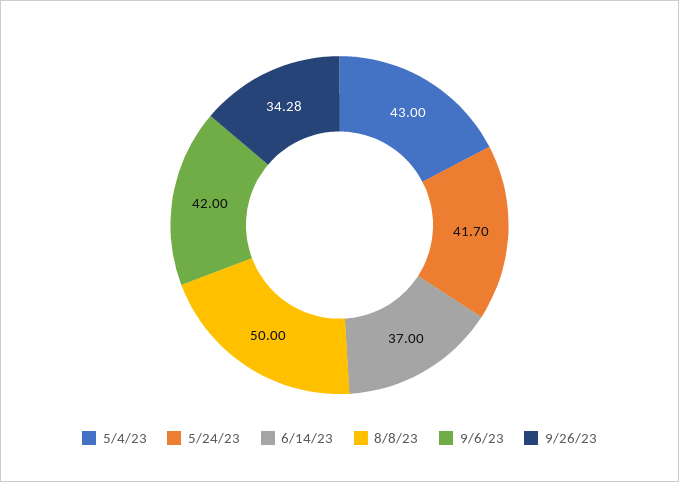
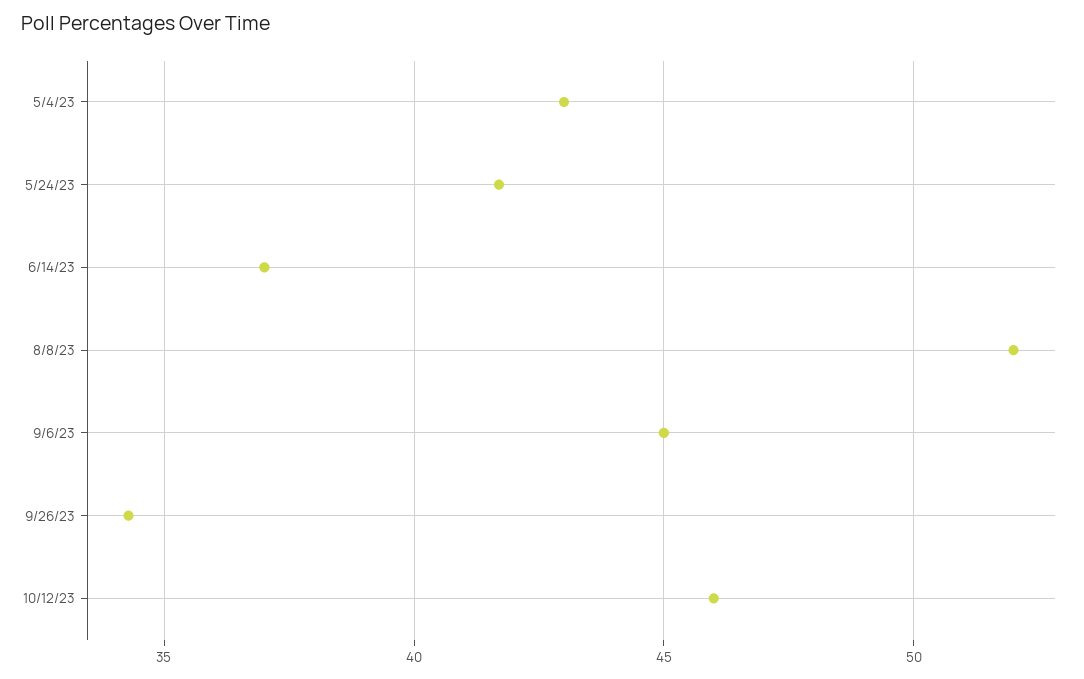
8/8/23: 50 -> 52
9/6/23: 42 -> 45
10/12/23: none -> 46

